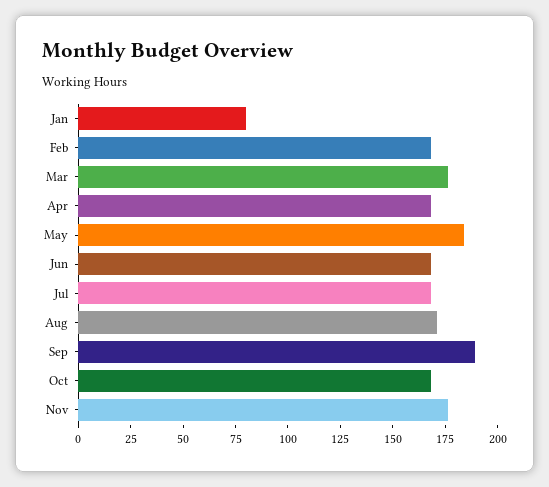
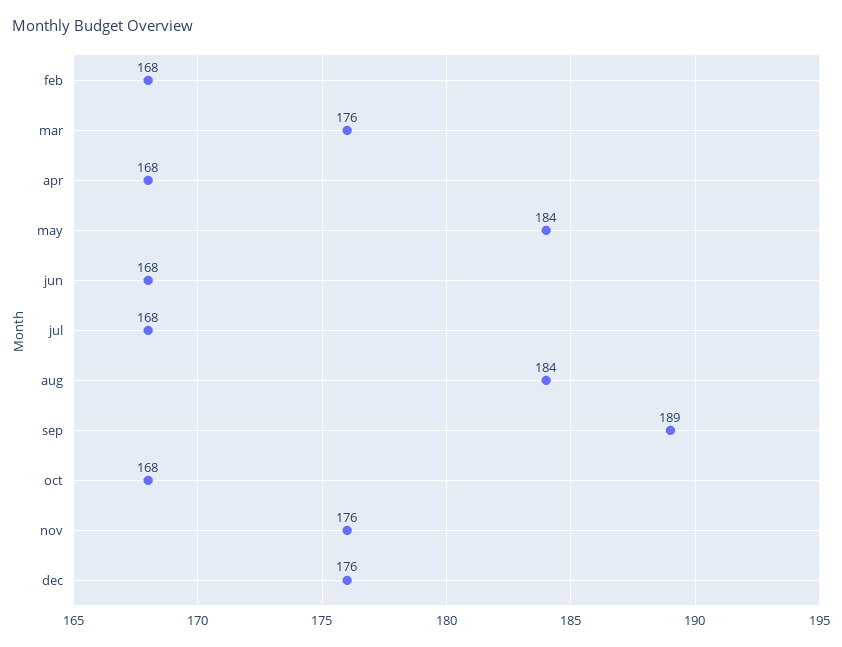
Jan: 80 -> none
Aug: 170 -> 184
dec: none -> 176

